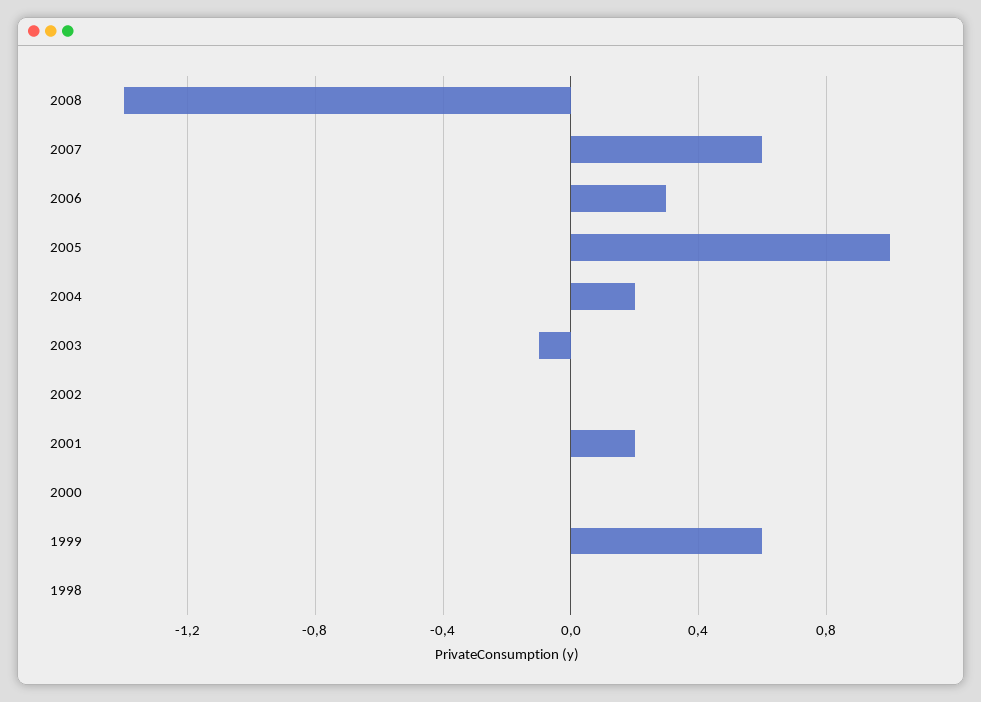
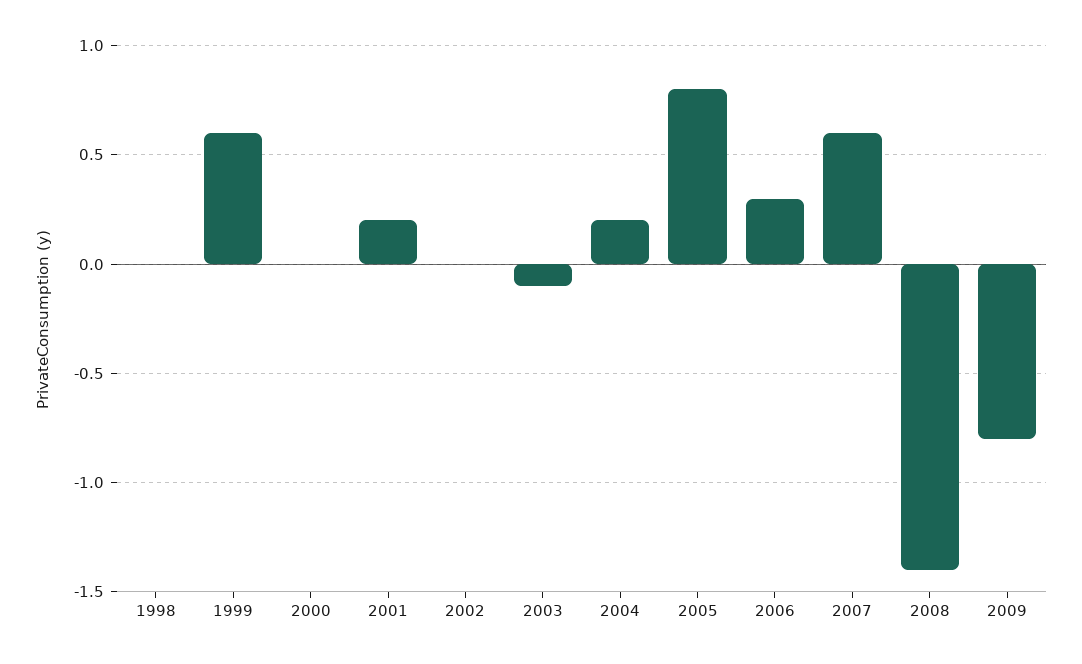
2005: 1 -> 0.8
2009: none -> -0.8

